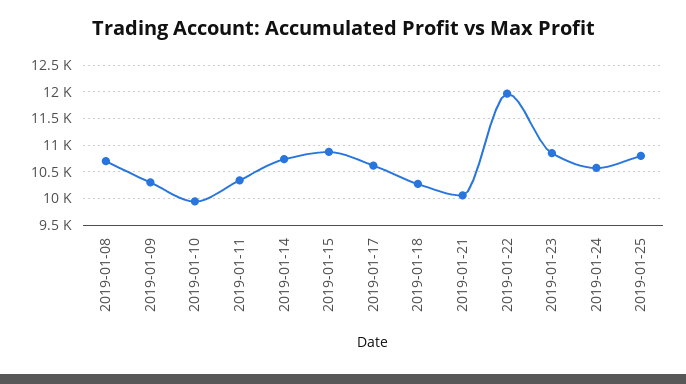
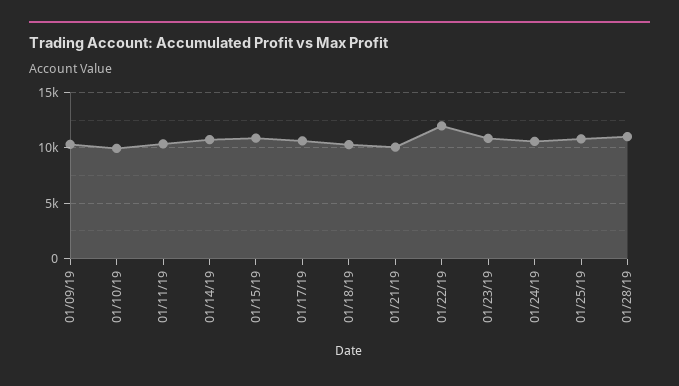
2019-01-08: 10750 -> none
01/28/19: none -> 11000

